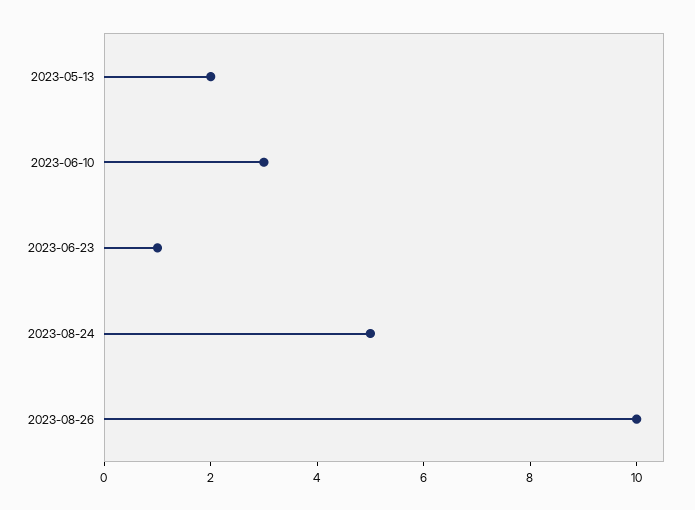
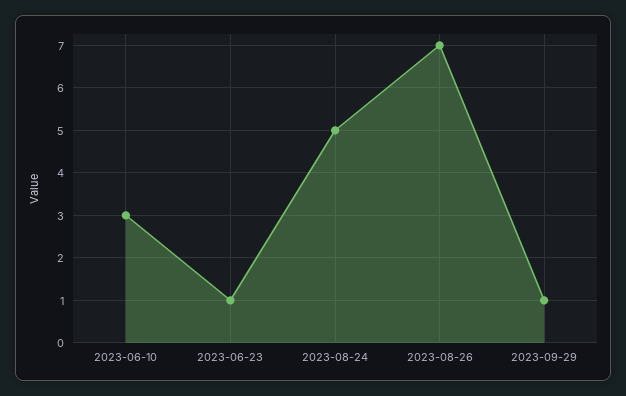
2023-05-13: 2 -> none
2023-08-26: 10 -> 7
2023-09-29: none -> 1

